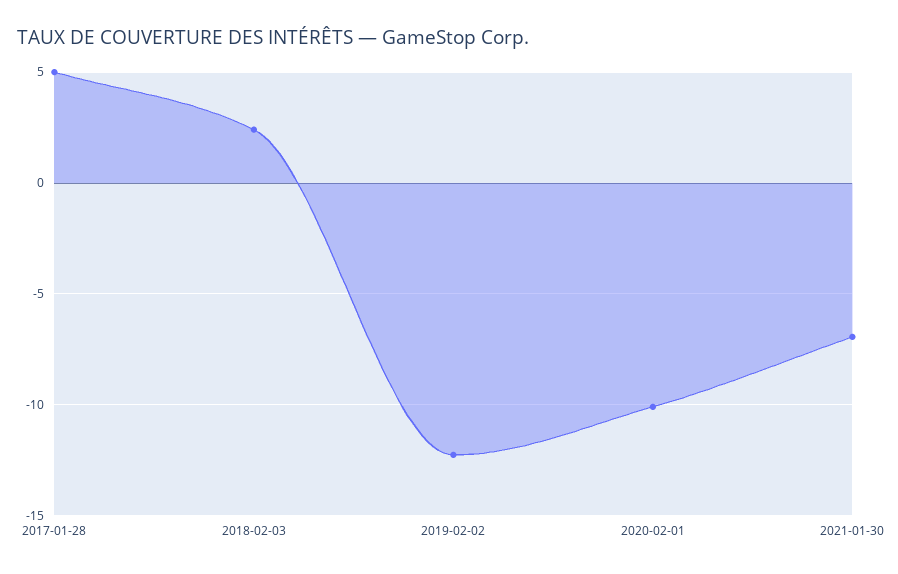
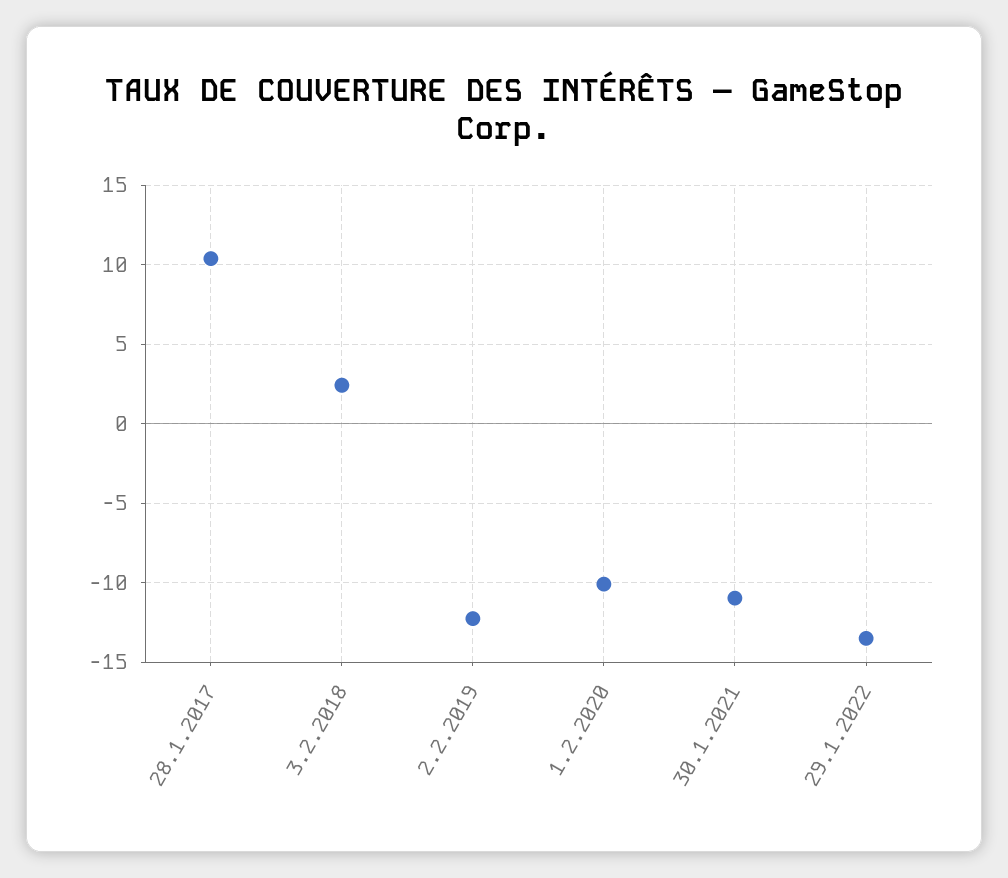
2017-01-28: 5 -> 10.5
2021-01-30: -7 -> -11
29.1.2022: none -> -13.5

